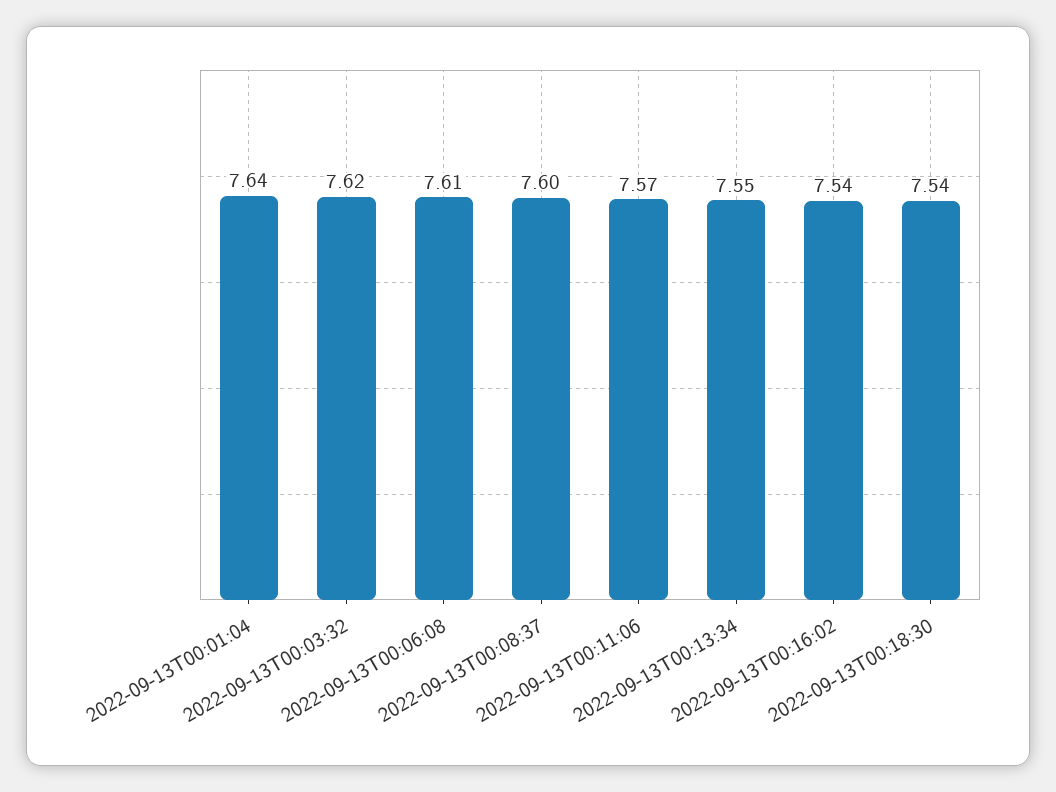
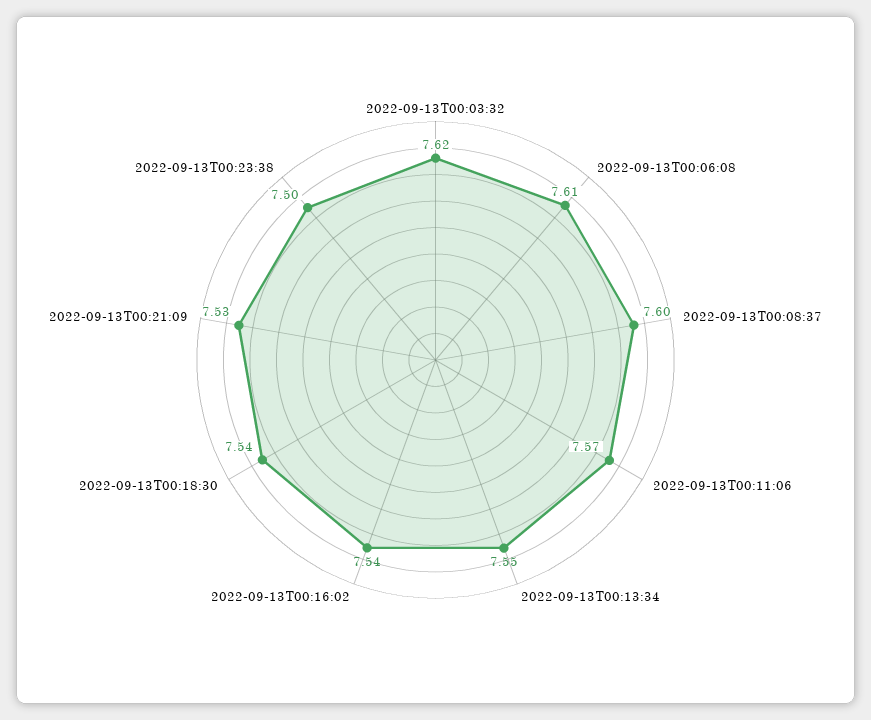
2022-09-13T00:01:04: 7.64 -> none
2022-09-13T00:21:09: none -> 7.53
2022-09-13T00:23:38: none -> 7.5

